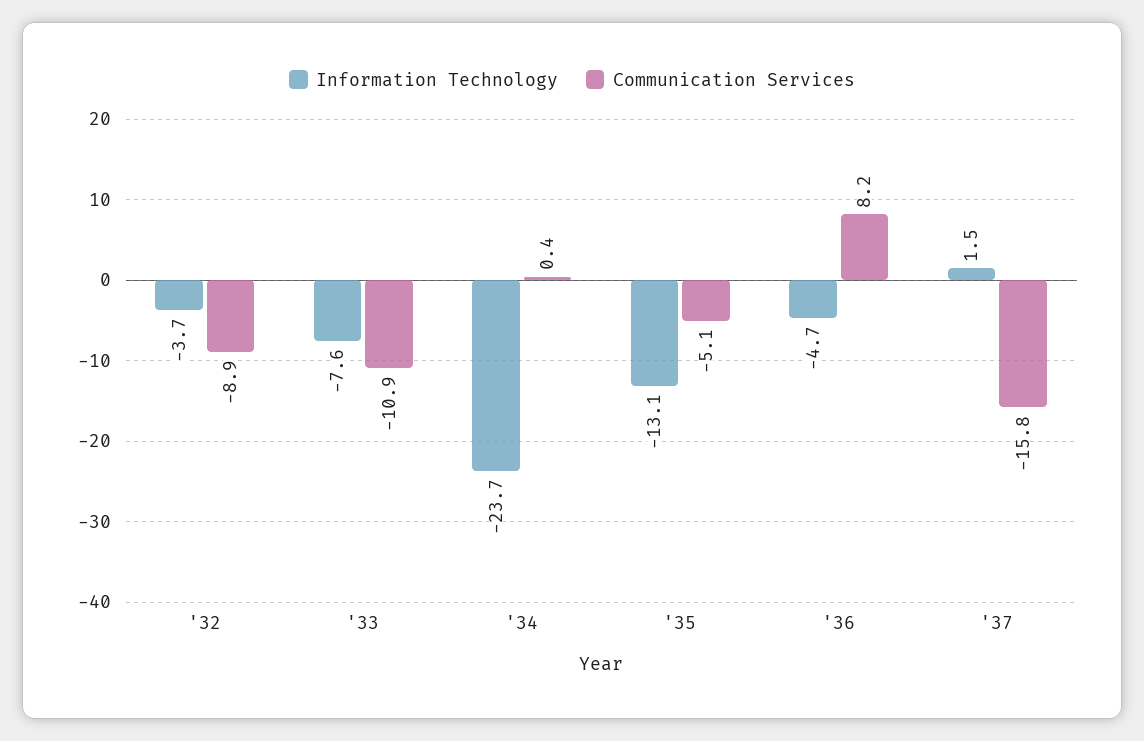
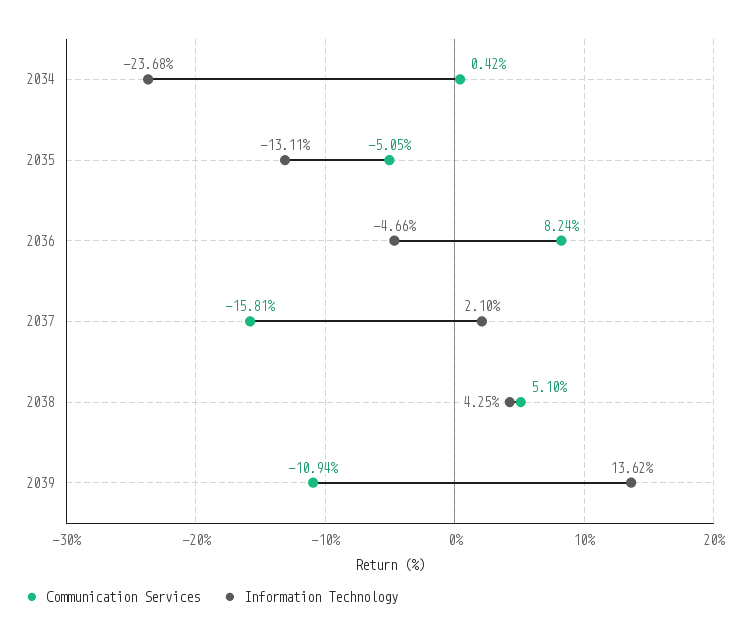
Information Technology, '32: -3.7 -> none
Communication Services, '32: -8.9 -> none
Information Technology, '33: -7.6 -> none
Communication Services, '33: -10.9 -> none
Information Technology, '37: 1.5 -> 2.1
Communication Services, 2038: none -> 5.1
Information Technology, 2038: none -> 4.25
Communication Services, 2039: none -> -10.94
Information Technology, 2039: none -> 13.62

